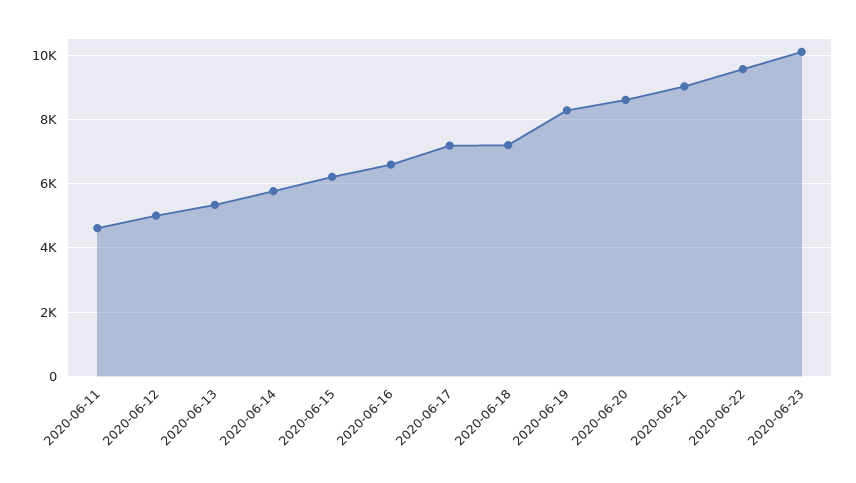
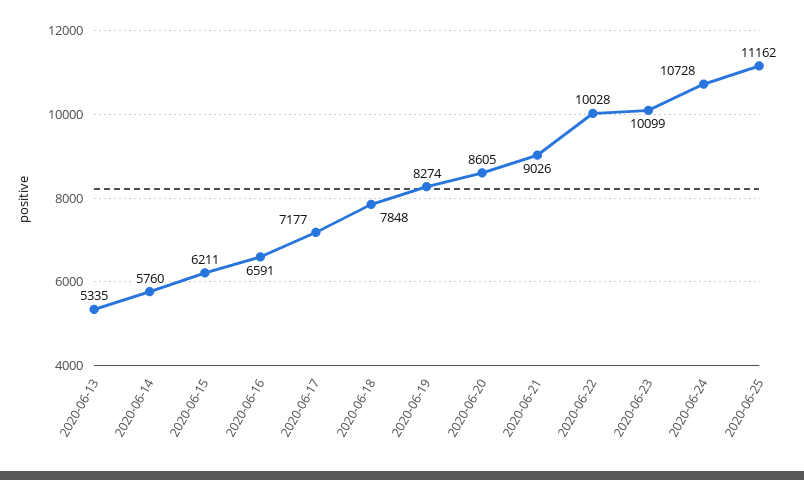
2020-06-11: 4600 -> none
2020-06-12: 5000 -> none
2020-06-18: 7200 -> 7848
2020-06-22: 9600 -> 10028
2020-06-24: none -> 10728
2020-06-25: none -> 11162

